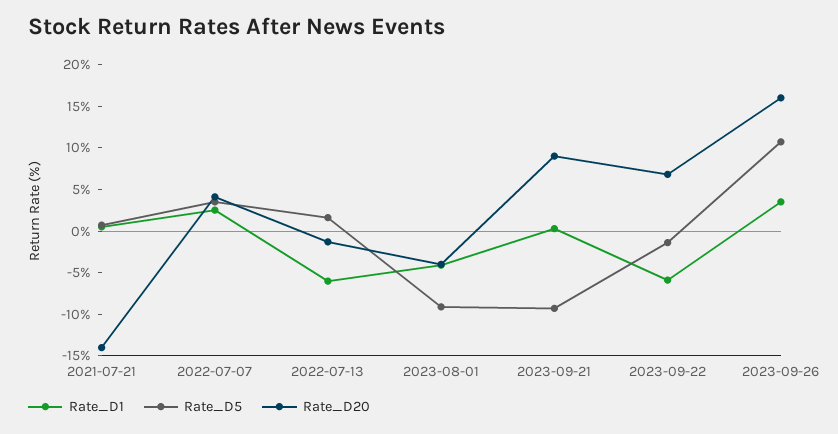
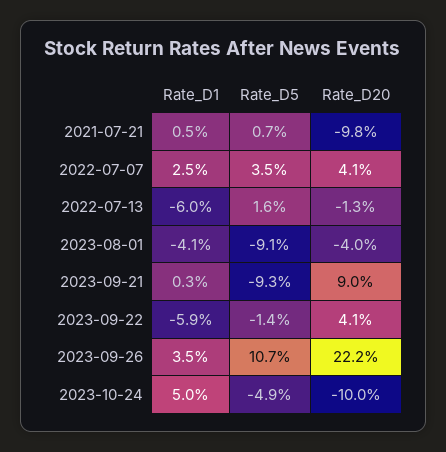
Rate_D20, 2021-07-21: -14 -> -9.8
Rate_D20, 2023-09-22: 7 -> 4.1
Rate_D20, 2023-09-26: 16 -> 22.2
Rate_D1, 2023-10-24: none -> 5
Rate_D5, 2023-10-24: none -> -4.9
Rate_D20, 2023-10-24: none -> -10

